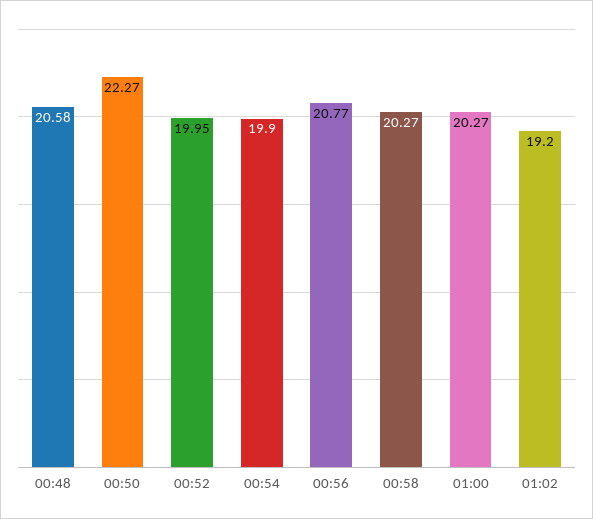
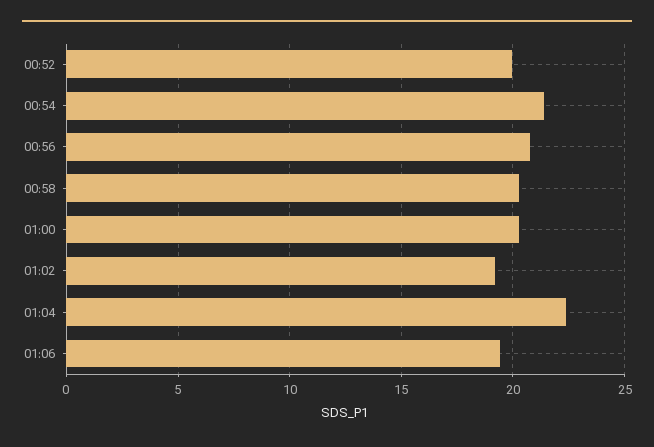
00:48: 20.58 -> none
00:50: 22.27 -> none
00:54: 19.9 -> 21.5
01:04: none -> 22.5
01:06: none -> 19.5

